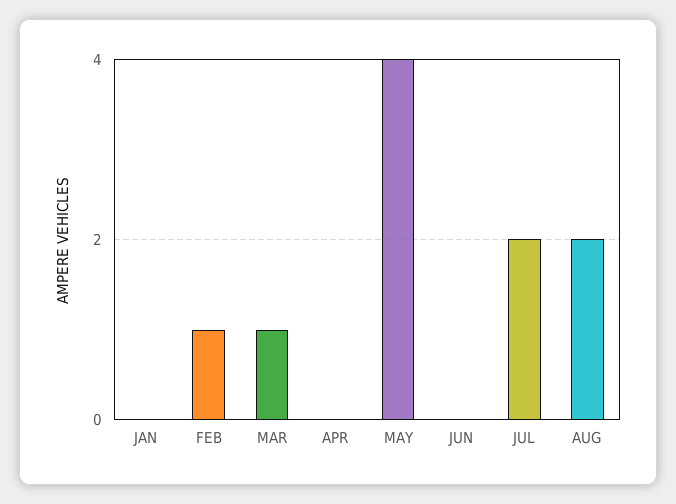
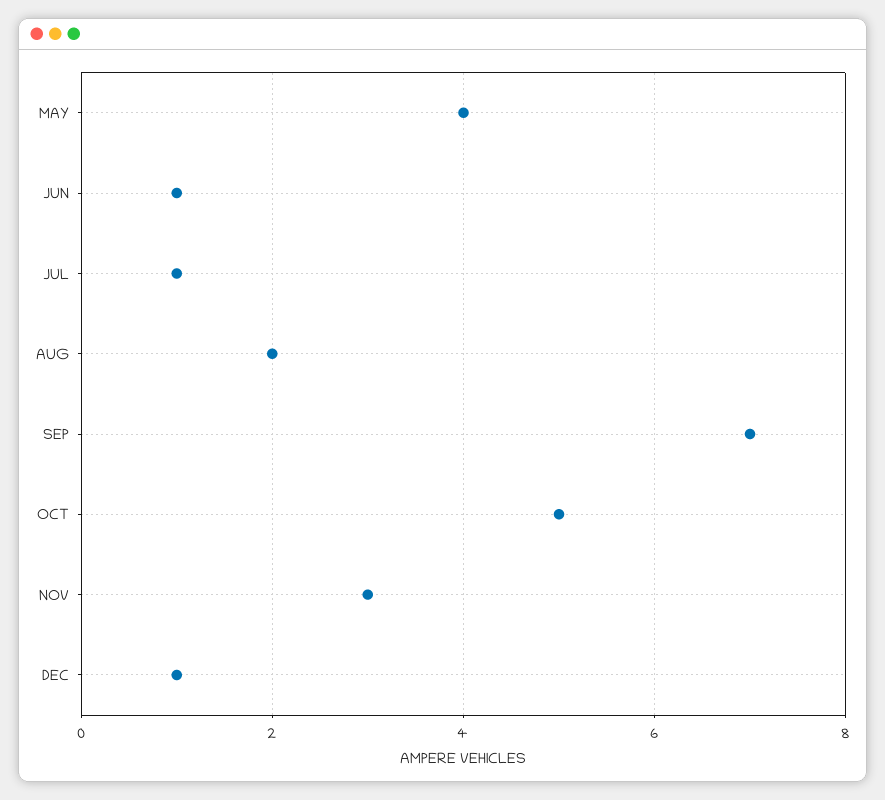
JAN: 0 -> none
FEB: 1 -> none
MAR: 1 -> none
APR: 0 -> none
JUN: 0 -> 1
JUL: 2 -> 1
SEP: none -> 7
OCT: none -> 5
NOV: none -> 3
DEC: none -> 1

